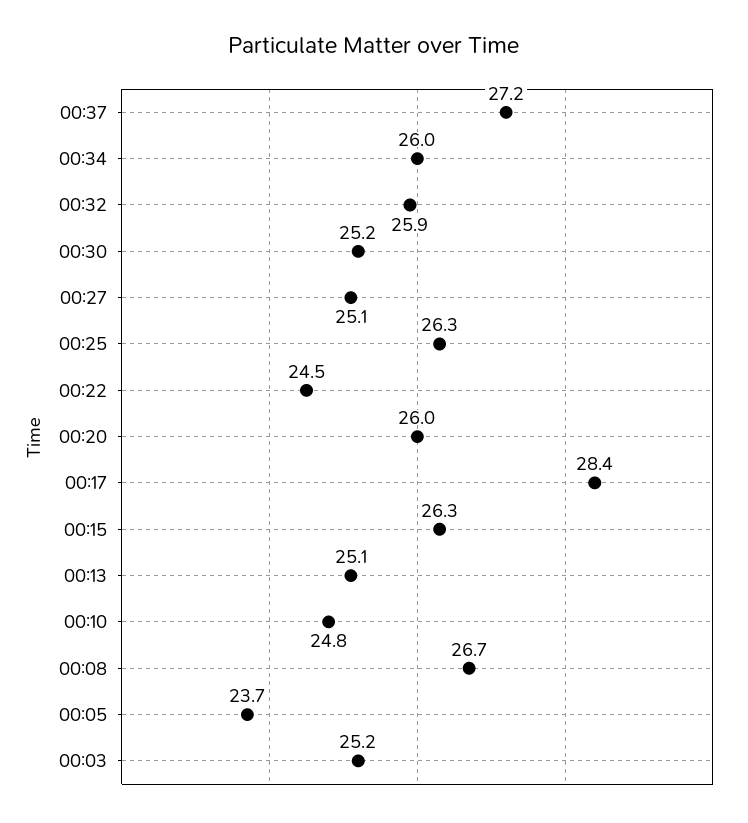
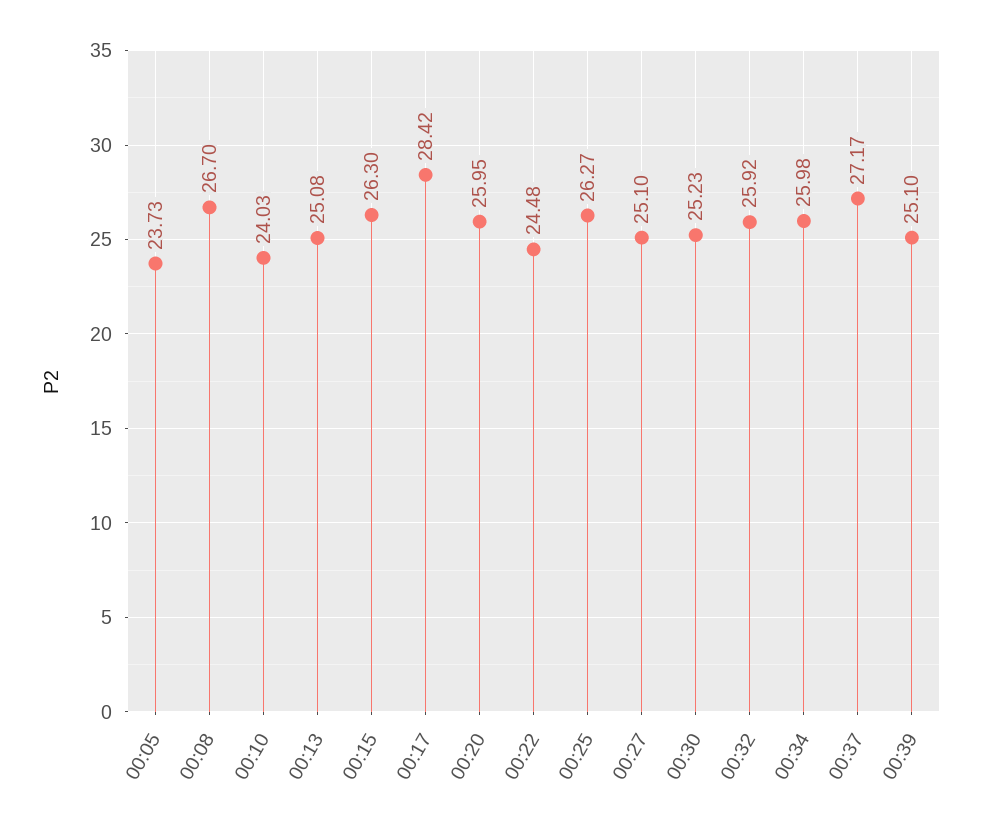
00:10: 24.8 -> 24.03
00:03: 25.2 -> none
00:39: none -> 25.1

